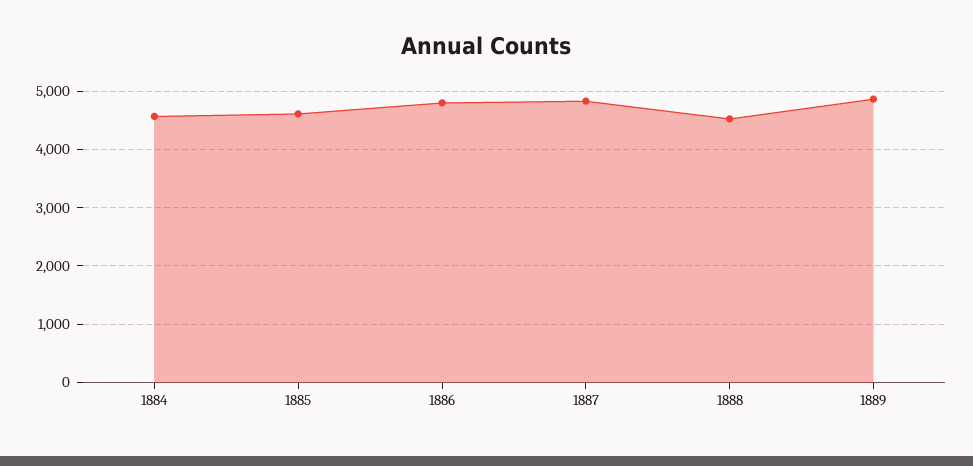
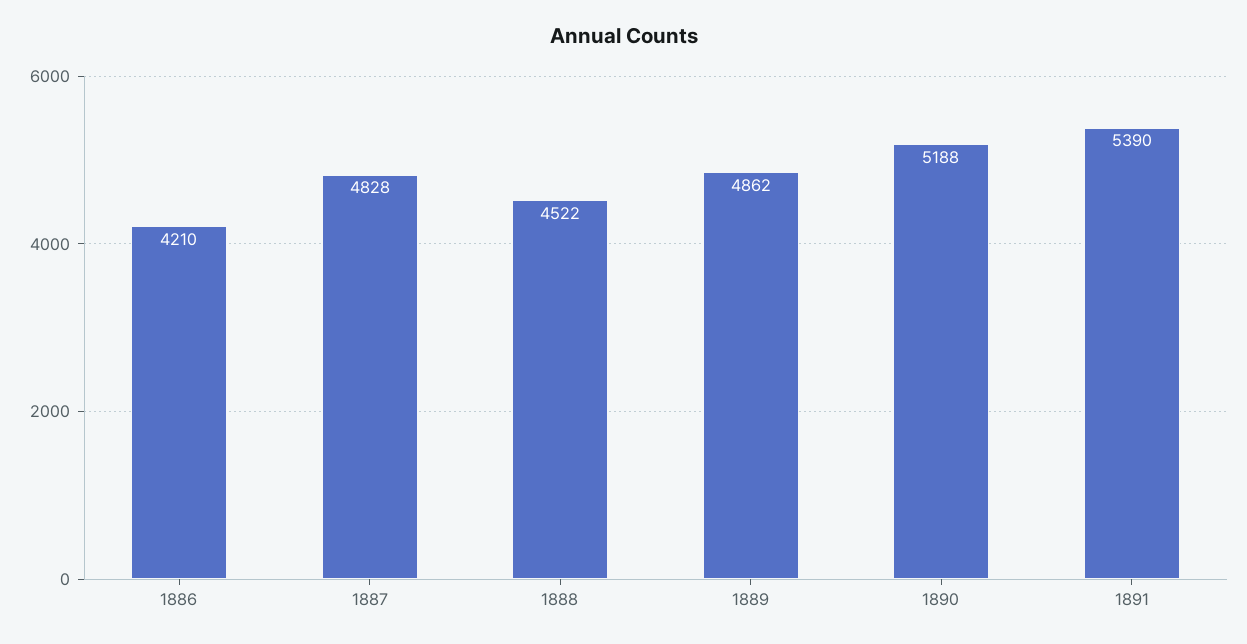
1884: 4600 -> none
1885: 4600 -> none
1886: 4800 -> 4210
1890: none -> 5188
1891: none -> 5390

